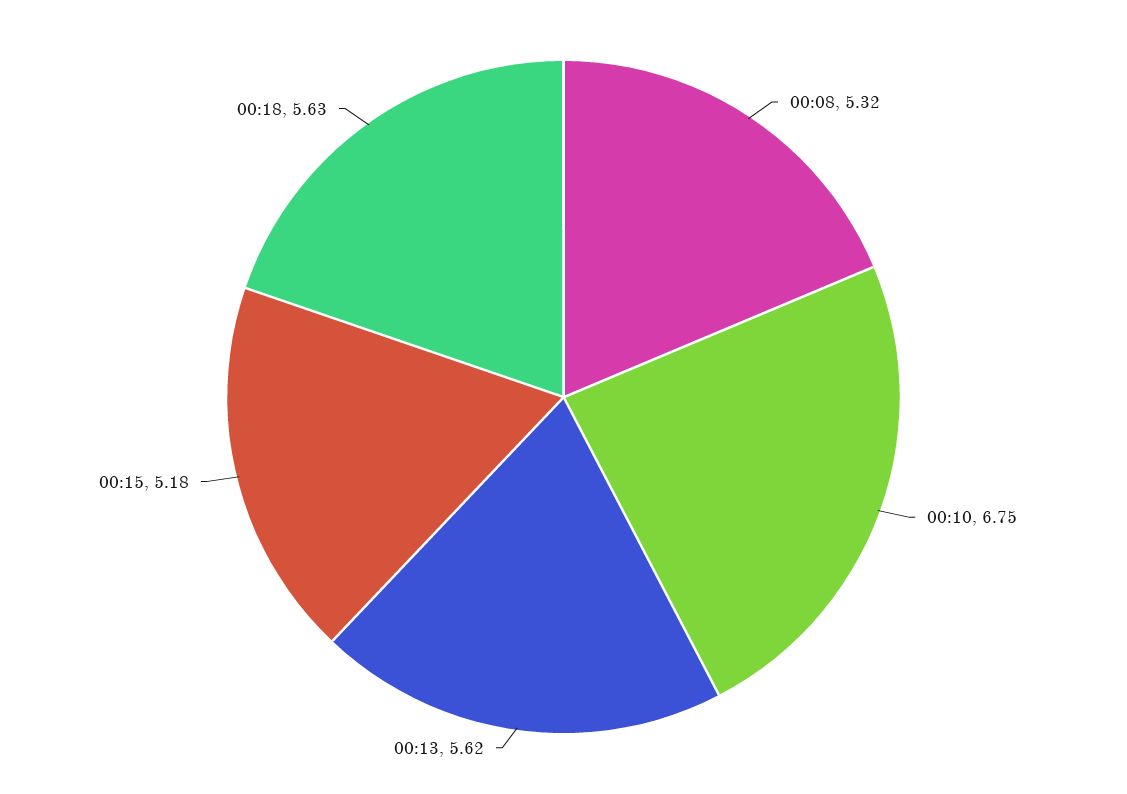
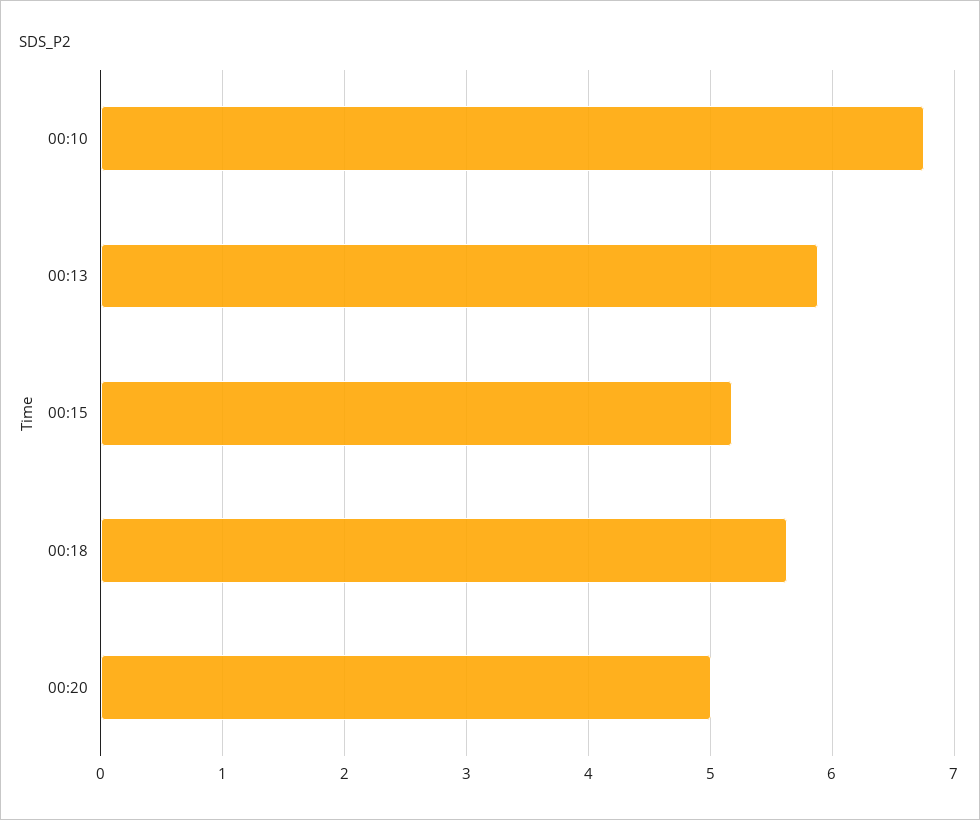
00:08: 5.32 -> none
00:13: 5.62 -> 5.9
00:20: none -> 5

